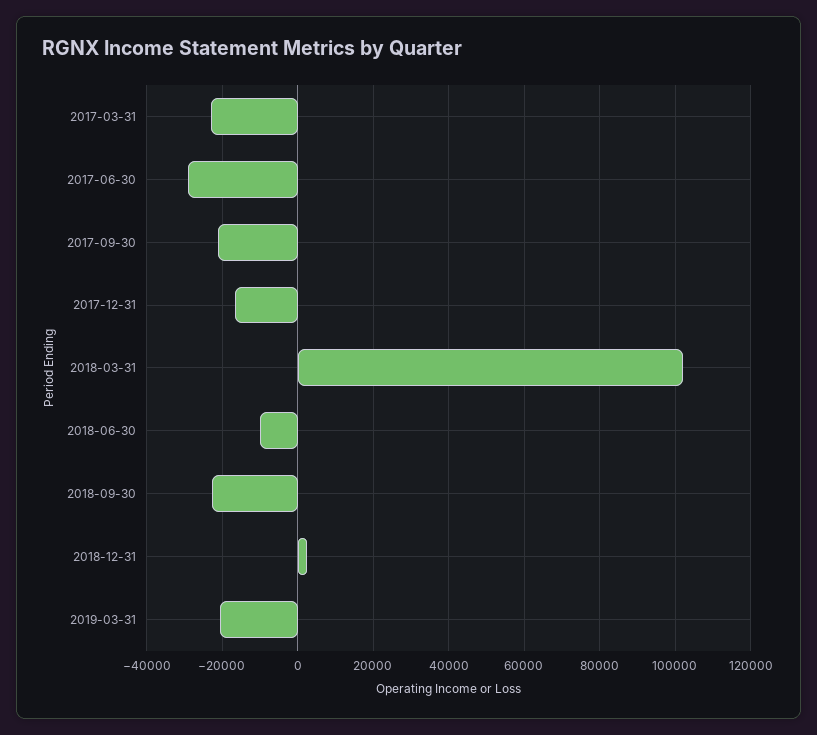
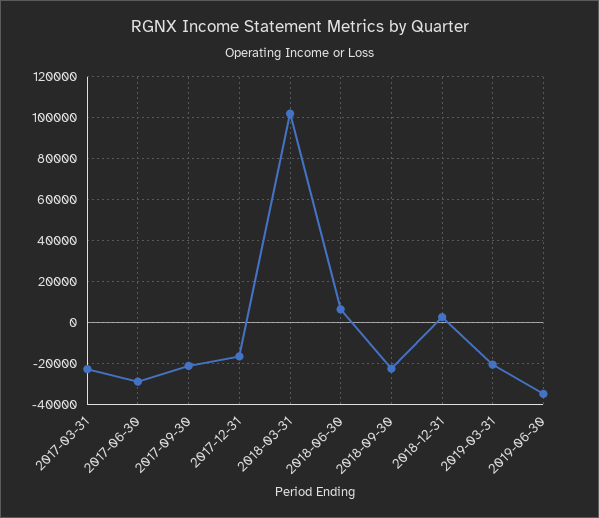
2018-06-30: -10000 -> 5000
2019-06-30: none -> -35000

